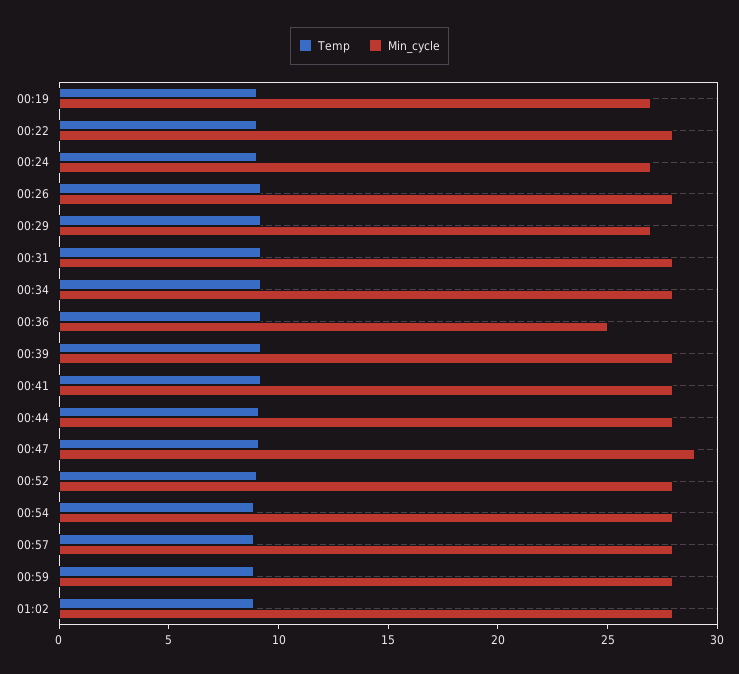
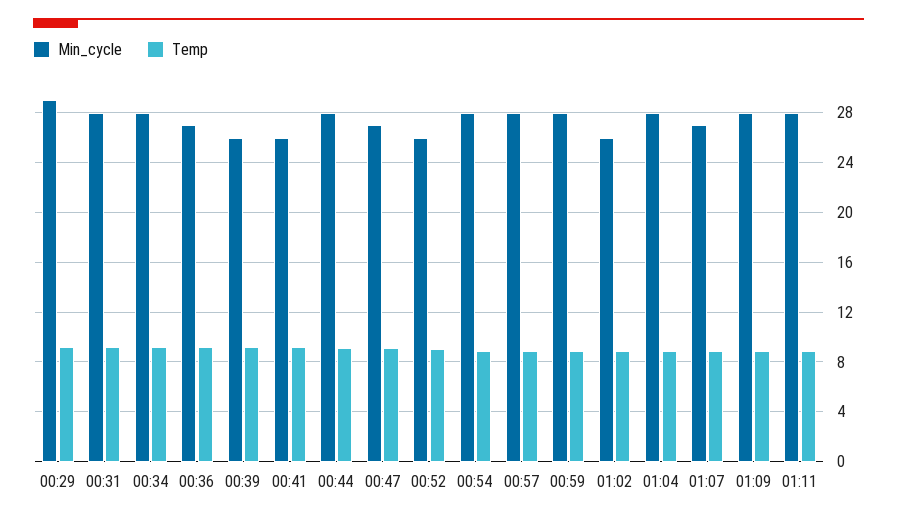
Temp, 00:19: 9 -> none
Min_cycle, 00:19: 27 -> none
Temp, 00:22: 9 -> none
Min_cycle, 00:22: 28 -> none
Temp, 00:24: 9 -> none
Min_cycle, 00:24: 27 -> none
Temp, 00:26: 9 -> none
Min_cycle, 00:26: 28 -> none
Min_cycle, 00:29: 27 -> 29
Min_cycle, 00:36: 25 -> 27
Min_cycle, 00:39: 28 -> 26
Min_cycle, 00:41: 28 -> 26
Min_cycle, 00:47: 29 -> 27
Min_cycle, 00:52: 28 -> 26
Min_cycle, 01:02: 28 -> 26
Min_cycle, 01:04: none -> 28
Temp, 01:04: none -> 9
Min_cycle, 01:07: none -> 27
Temp, 01:07: none -> 9
Min_cycle, 01:09: none -> 28
Temp, 01:09: none -> 9
Min_cycle, 01:11: none -> 28
Temp, 01:11: none -> 9

